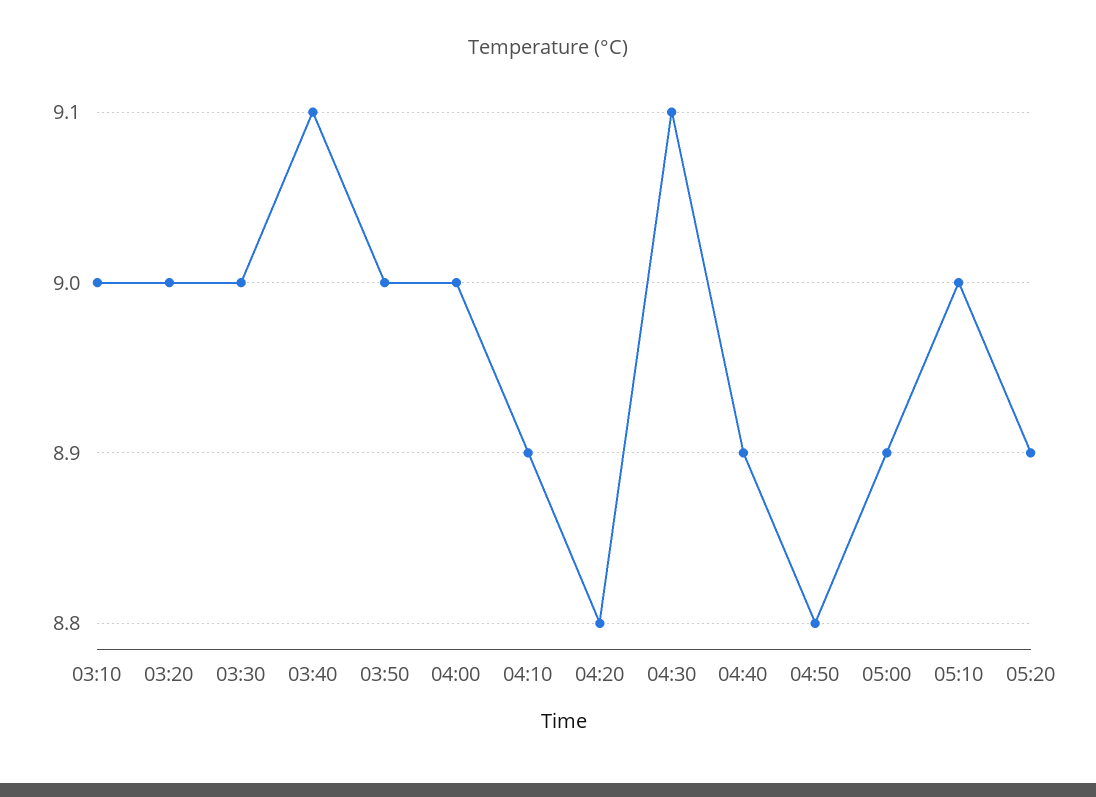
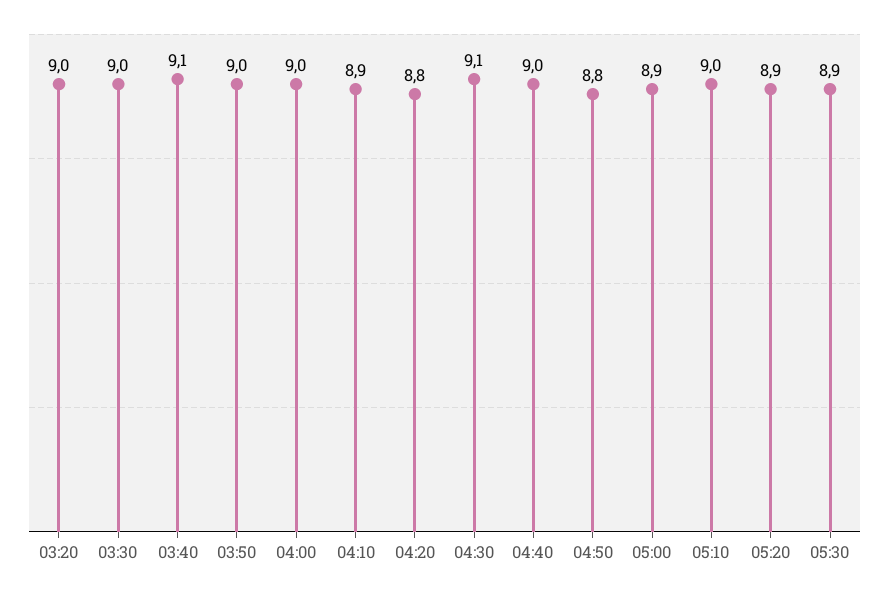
03:10: 9 -> none
04:40: 8.9 -> 9
05:30: none -> 8.9

